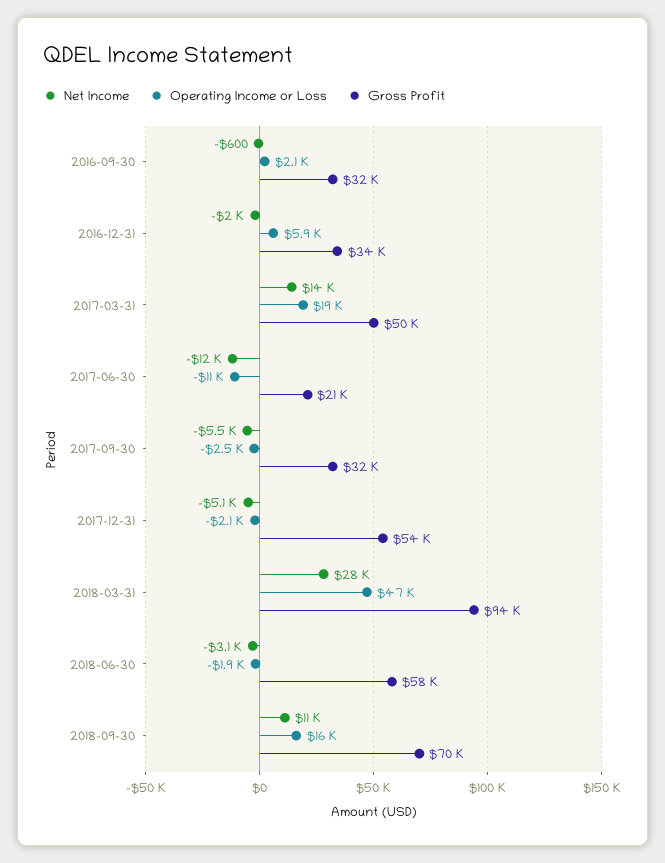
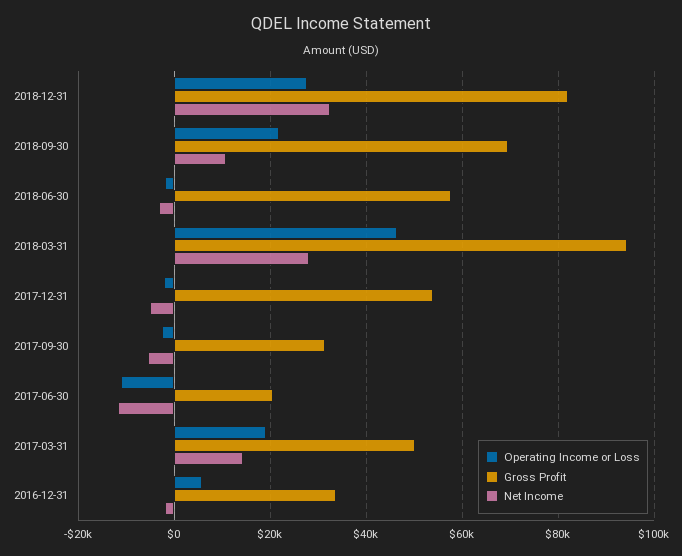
Net Income, 2016-09-30: -600 -> none
Operating Income or Loss, 2016-09-30: 2100 -> none
Gross Profit, 2016-09-30: 32000 -> none
Operating Income or Loss, 2018-09-30: 16000 -> 22000
Operating Income or Loss, 2018-12-31: none -> 28000
Gross Profit, 2018-12-31: none -> 82000
Net Income, 2018-12-31: none -> 32000

